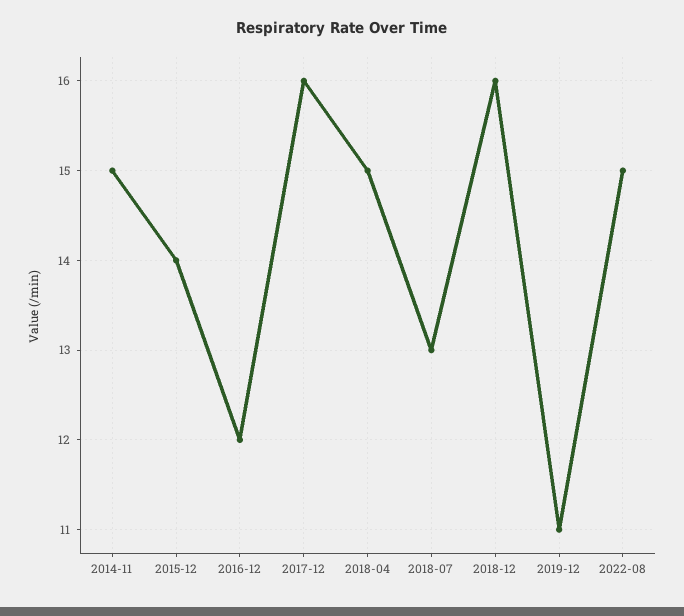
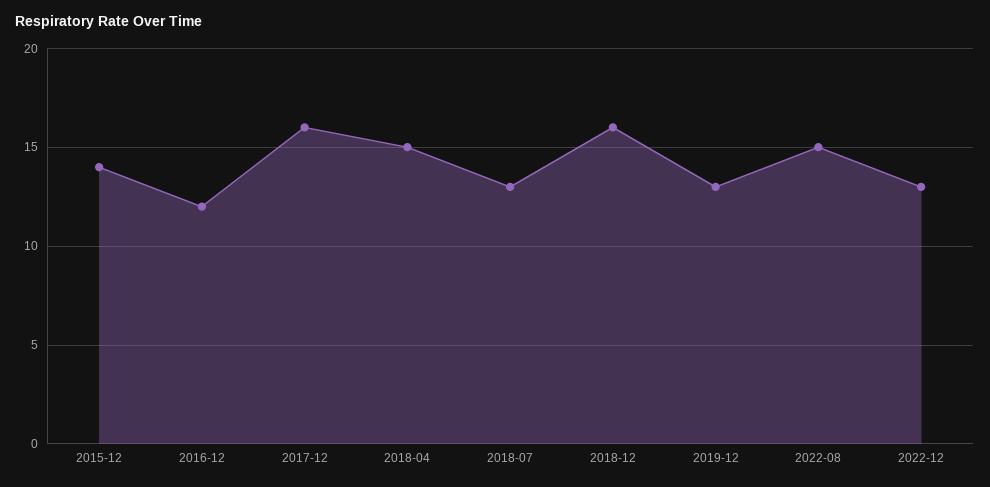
2014-11: 15 -> none
2019-12: 11 -> 13
2022-12: none -> 13

